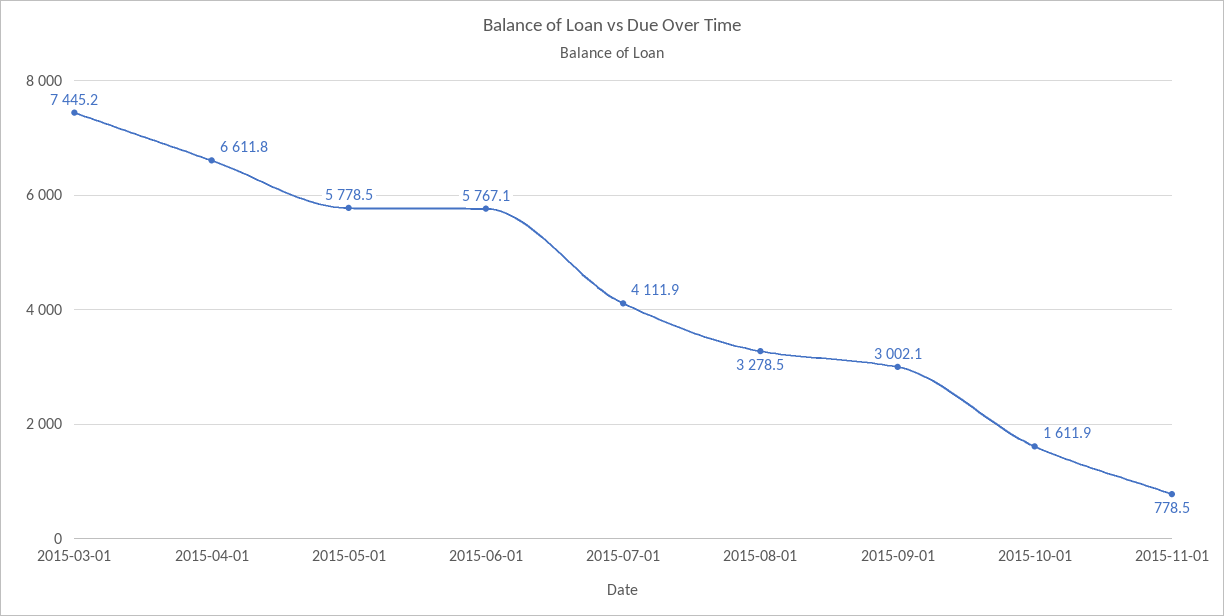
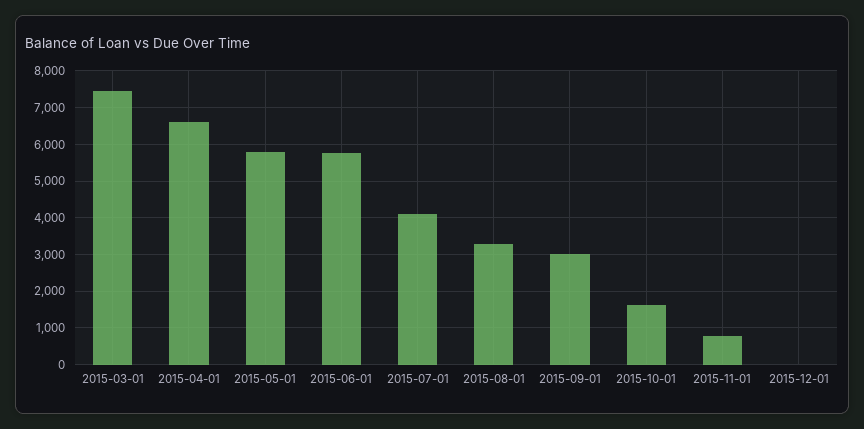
2015-12-01: none -> 0

